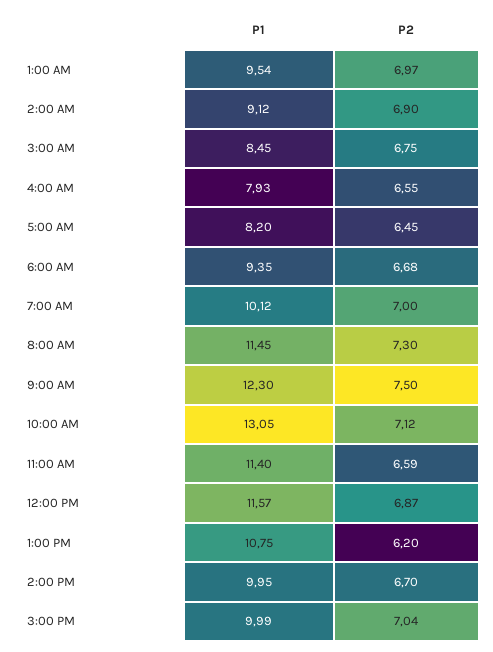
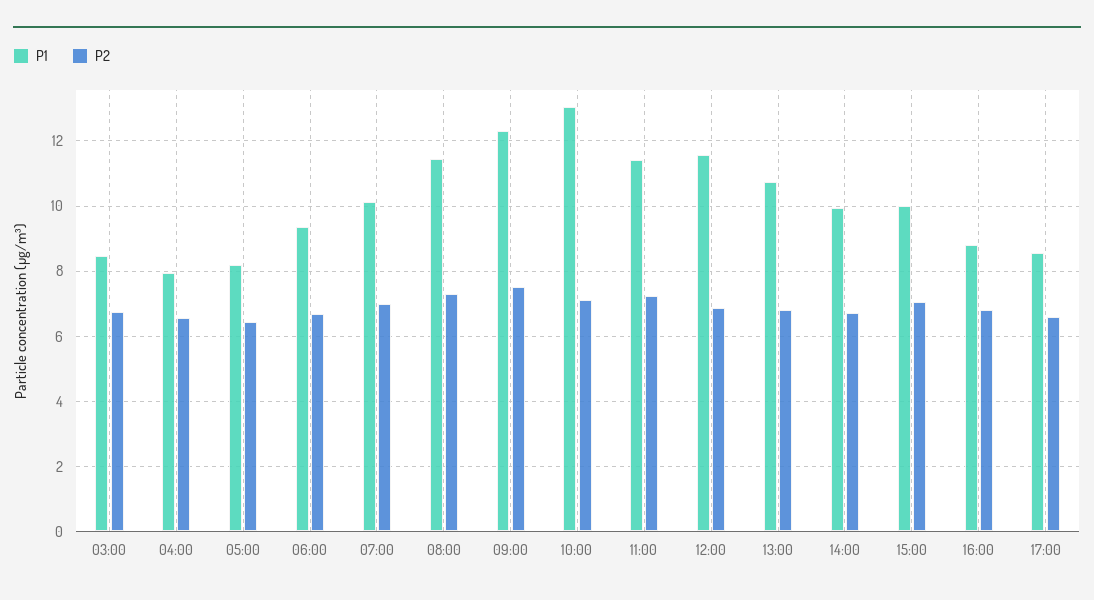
P1, 1:00 AM: 9.54 -> none
P2, 1:00 AM: 6.97 -> none
P1, 2:00 AM: 9.12 -> none
P2, 2:00 AM: 6.9 -> none
P2, 11:00 AM: 6.59 -> 7.2
P2, 1:00 PM: 6.2 -> 6.8
P1, 16:00: none -> 8.8
P2, 16:00: none -> 6.8
P1, 17:00: none -> 8.6
P2, 17:00: none -> 6.6

